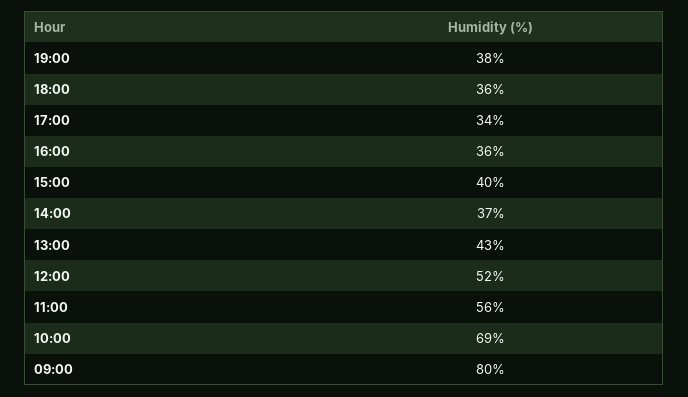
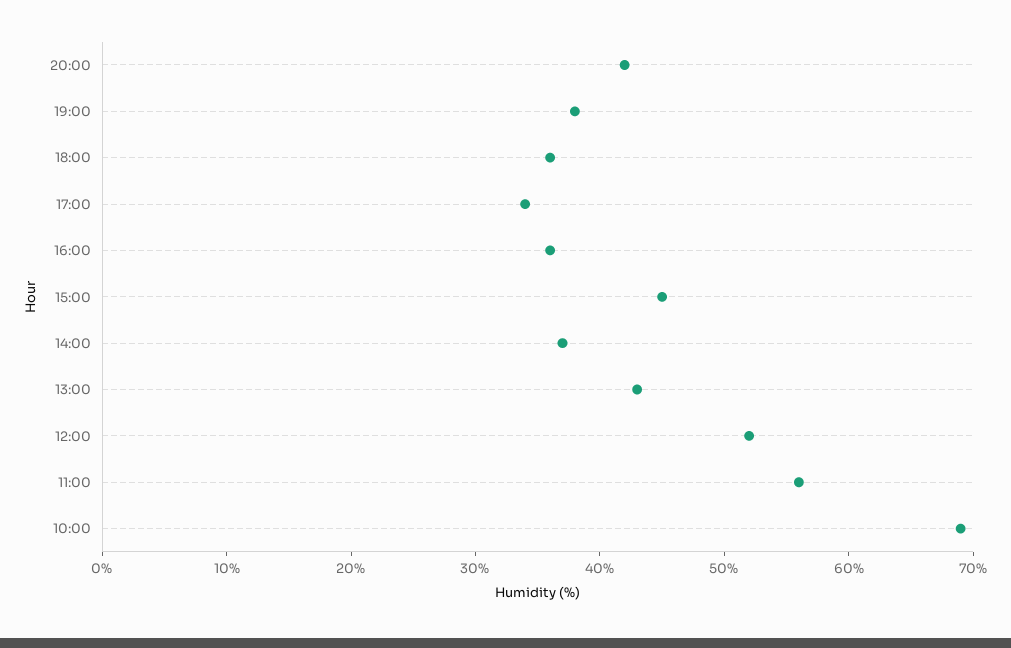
15:00: 40 -> 45
09:00: 80 -> none
20:00: none -> 42

